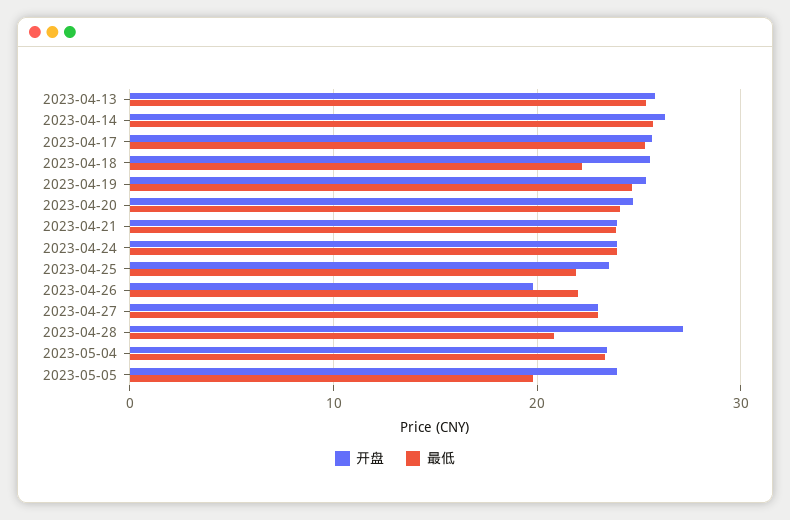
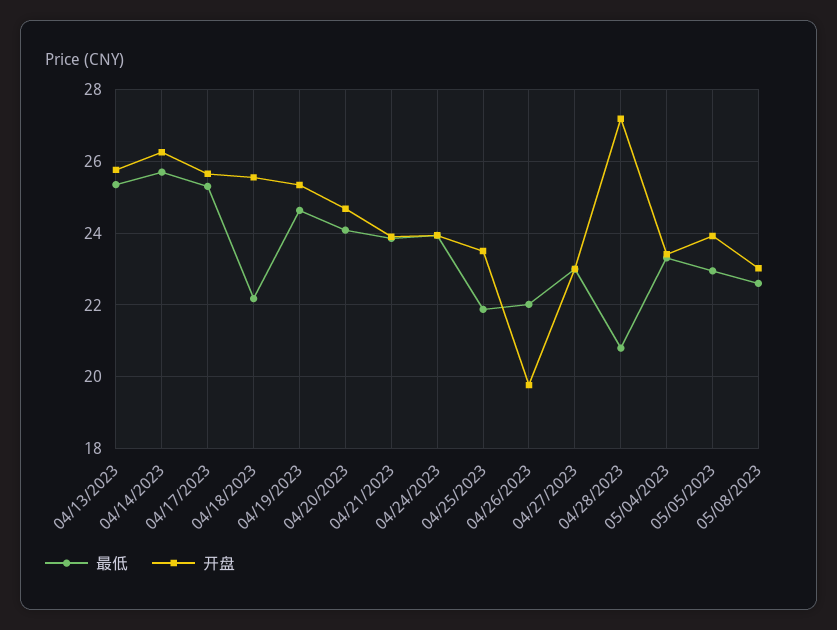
最低, 2023-05-05: 20 -> 23
最低, 05/08/2023: none -> 22.6
开盘, 05/08/2023: none -> 23

